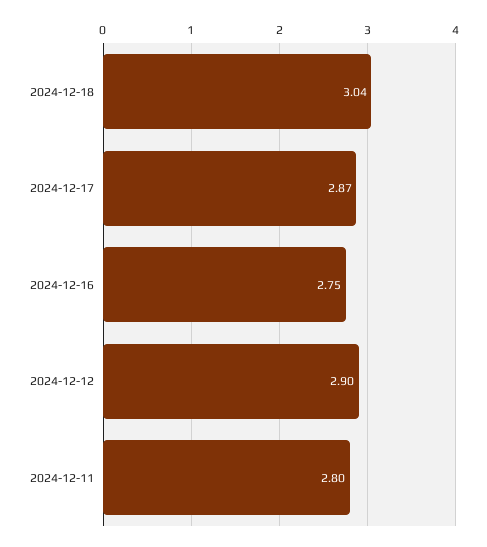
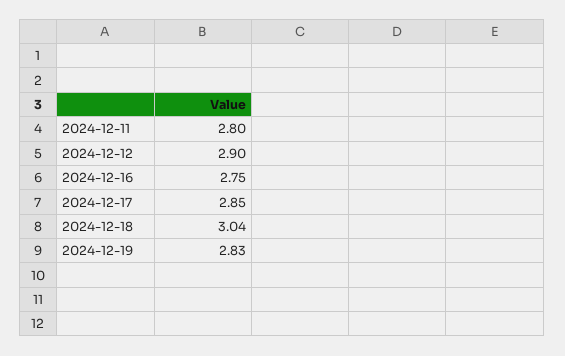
2024-12-17: 2.87 -> 2.85
2024-12-19: none -> 2.83

